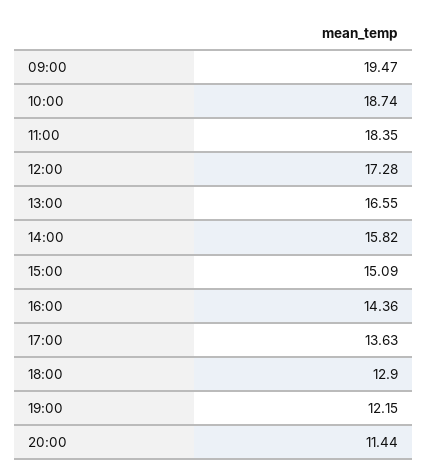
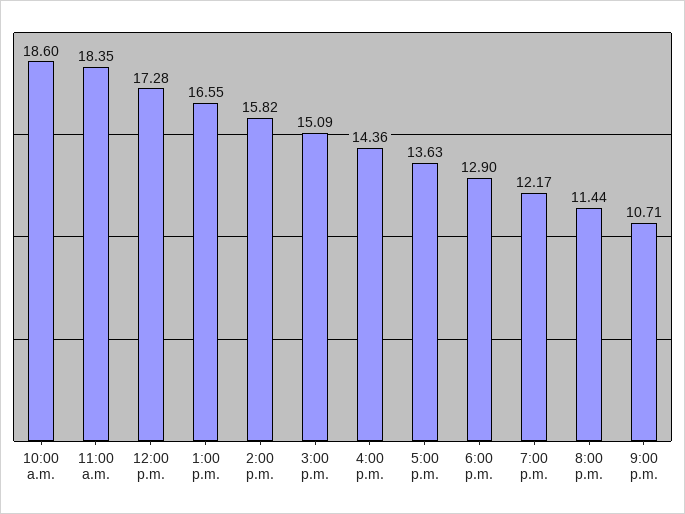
09:00: 19.47 -> none
10:00: 18.74 -> 18.6
19:00: 12.15 -> 12.17
9:00 p.m.: none -> 10.71

